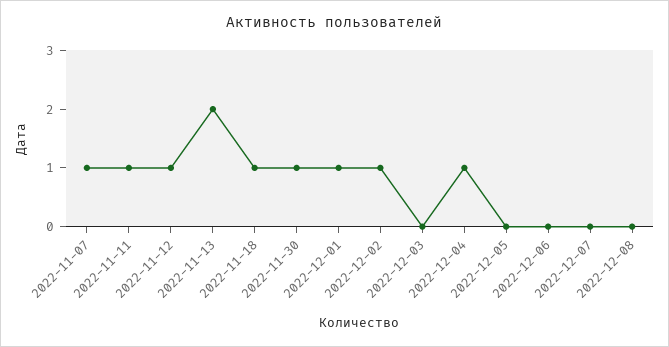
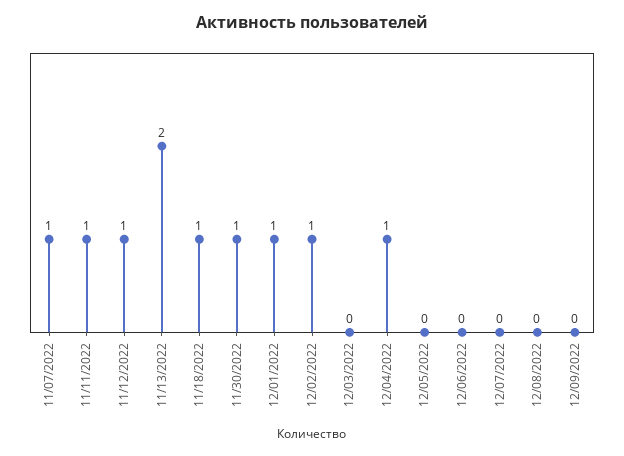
12/09/2022: none -> 0

